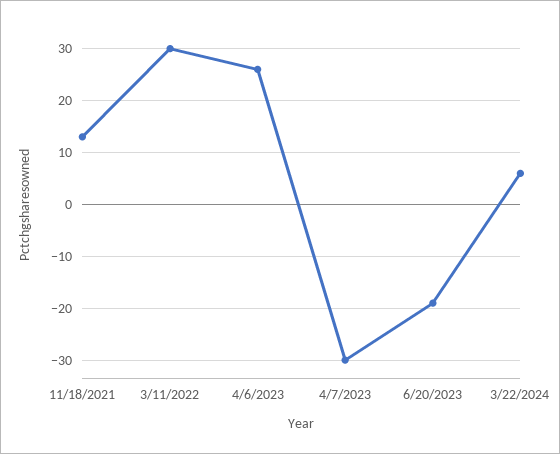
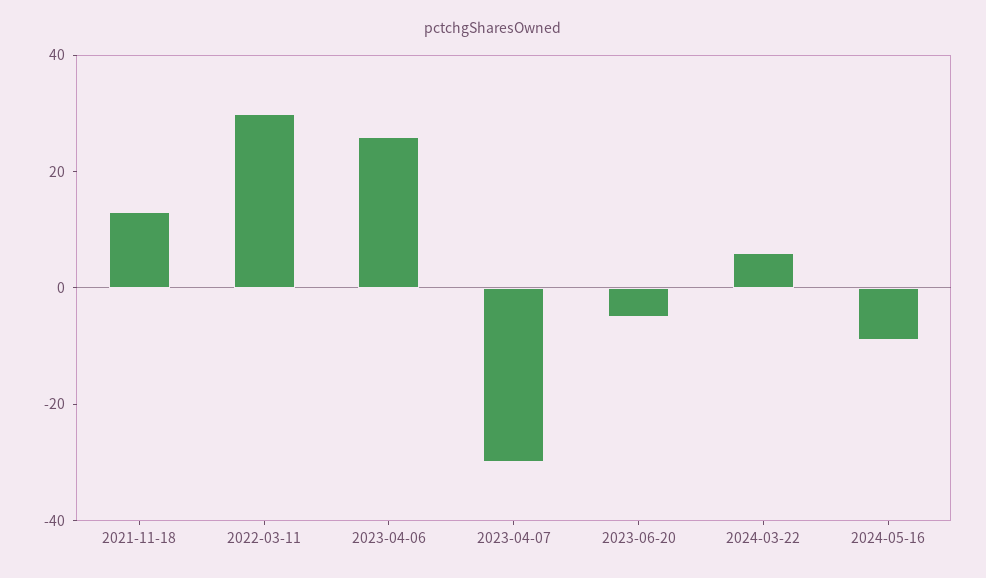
6/20/2023: -20 -> -5
2024-05-16: none -> -10

